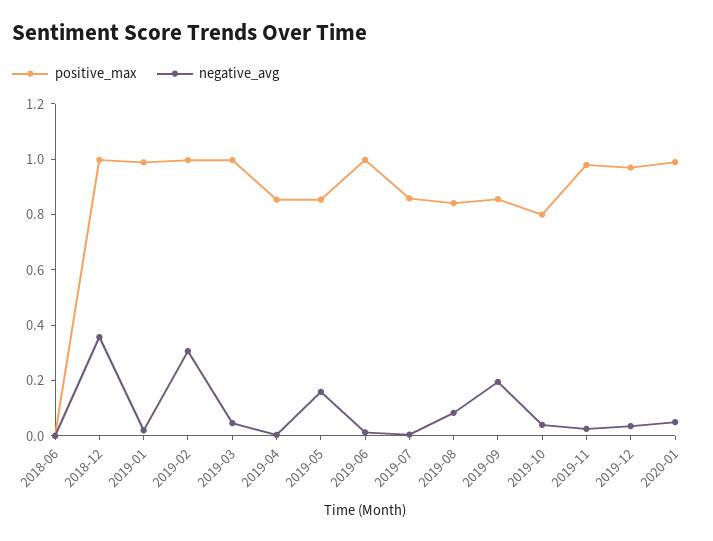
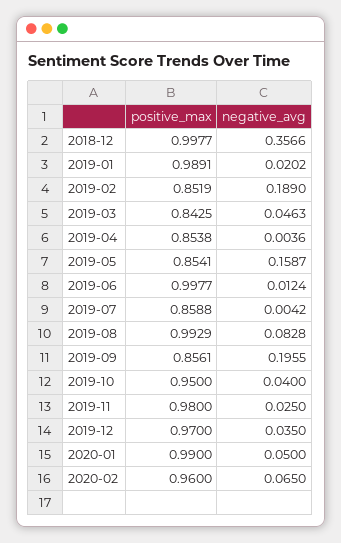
positive_max, 2018-06: 0 -> none
negative_avg, 2018-06: 0 -> none
positive_max, 2019-02: 1 -> 0.8519
negative_avg, 2019-02: 0.3 -> 0.189
positive_max, 2019-03: 1 -> 0.8425
positive_max, 2019-08: 0.85 -> 0.9929
positive_max, 2019-10: 0.8 -> 0.95
positive_max, 2020-02: none -> 0.96
negative_avg, 2020-02: none -> 0.065

